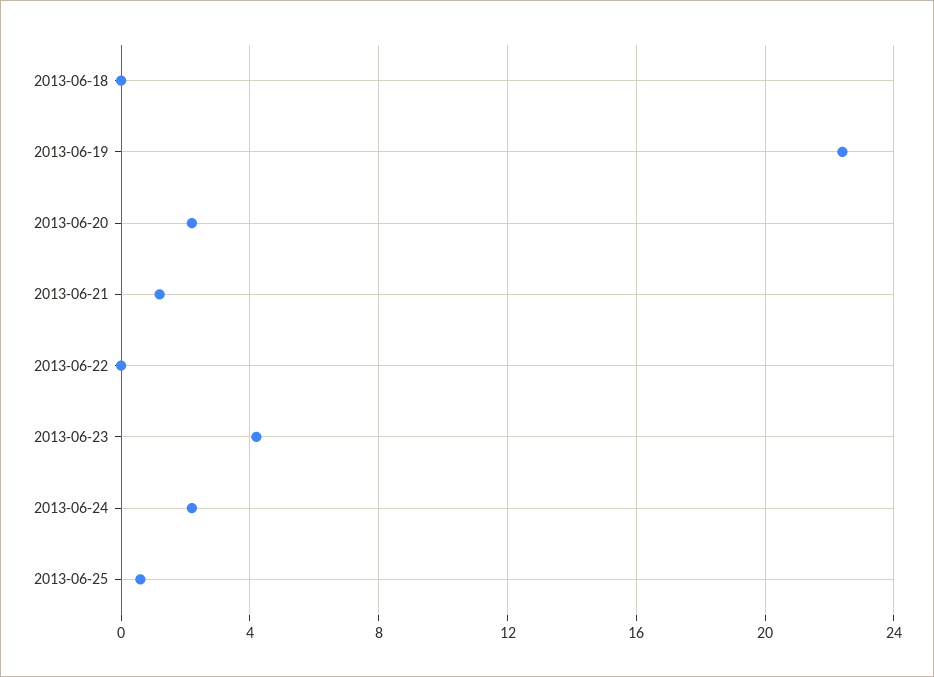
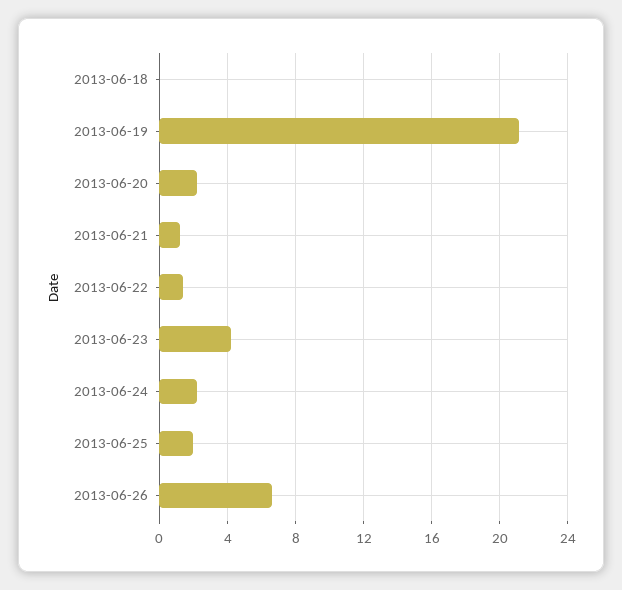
2013-06-19: 22.5 -> 21
2013-06-22: 0 -> 1.5
2013-06-25: 0.5 -> 2
2013-06-26: none -> 6.5

